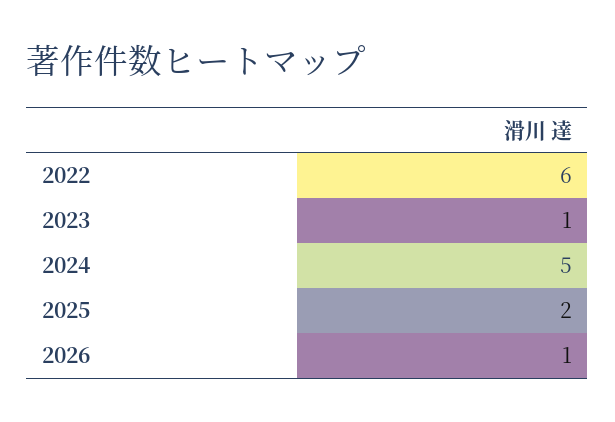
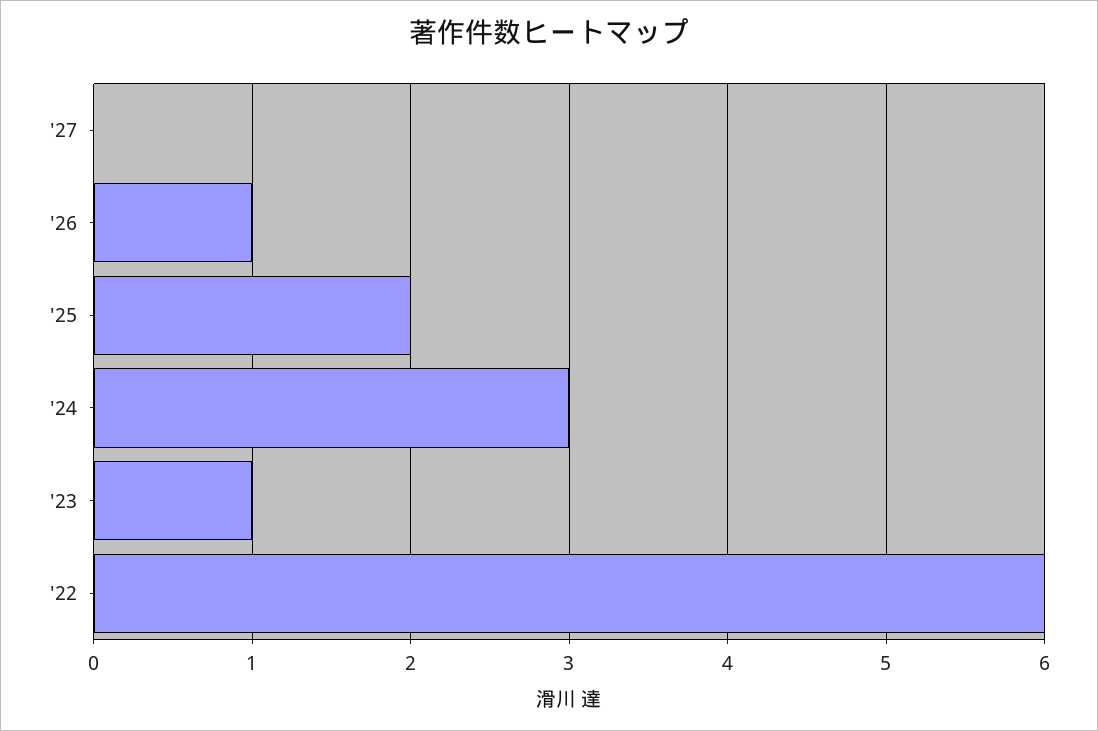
2024: 5 -> 3
'27: none -> 0

